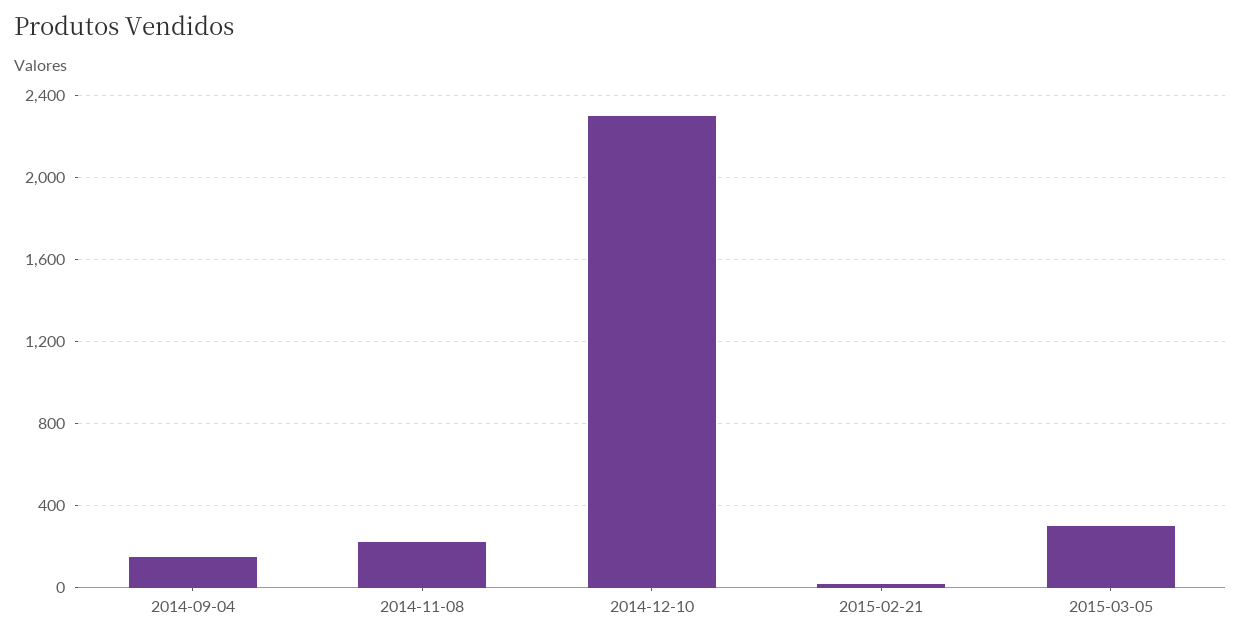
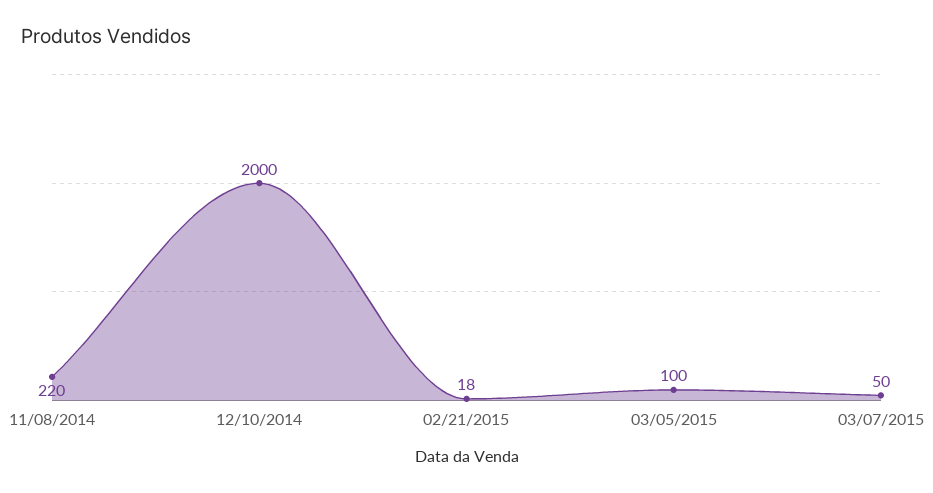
2014-09-04: 150 -> none
2014-12-10: 2300 -> 2000
2015-03-05: 300 -> 100
03/07/2015: none -> 50

